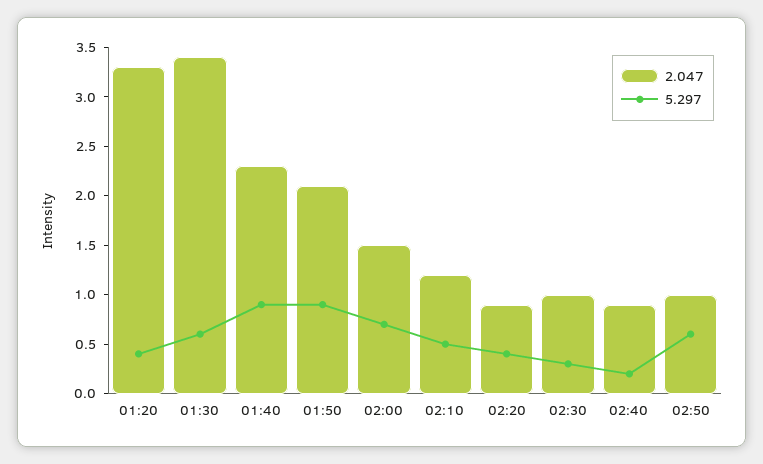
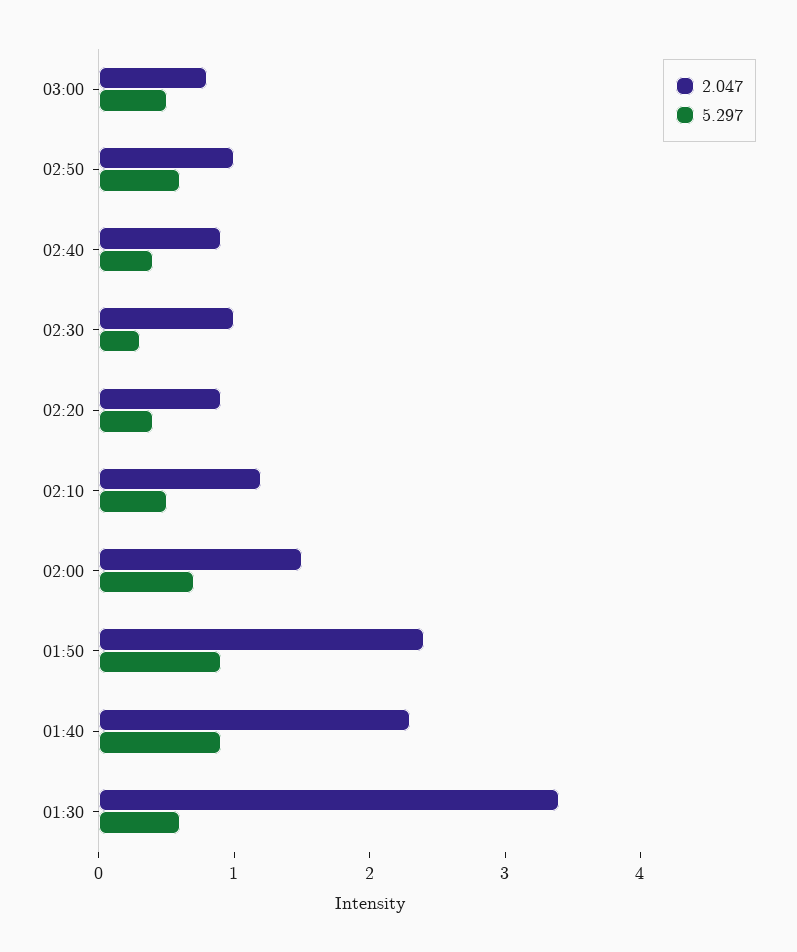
2.047, 01:20: 3.3 -> none
5.297, 01:20: 0.4 -> none
2.047, 01:50: 2.1 -> 2.4
5.297, 02:40: 0.2 -> 0.4
2.047, 03:00: none -> 0.8
5.297, 03:00: none -> 0.5

